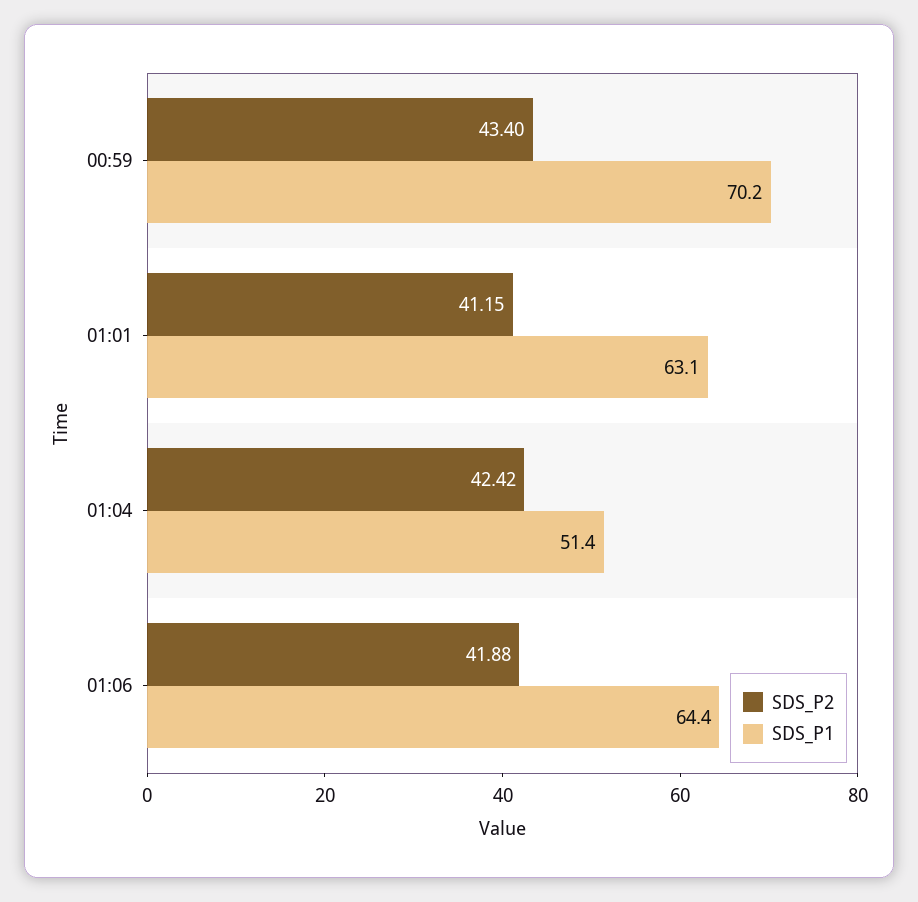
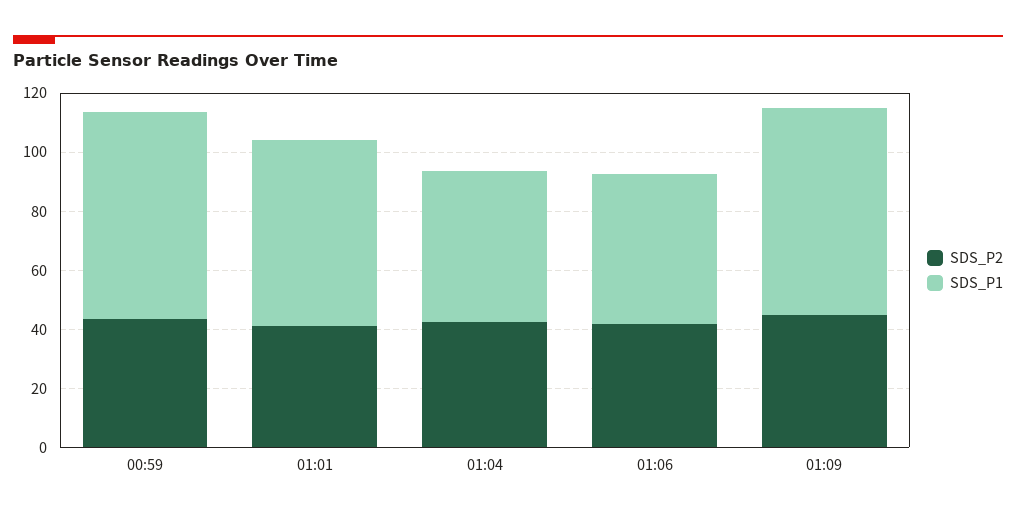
SDS_P1, 01:06: 64.4 -> 50
SDS_P2, 01:09: none -> 45
SDS_P1, 01:09: none -> 70

